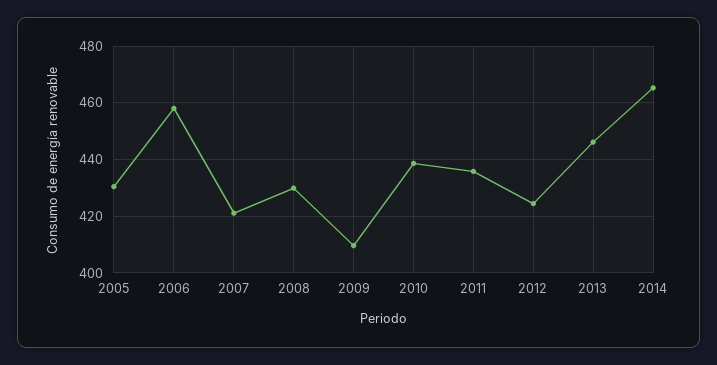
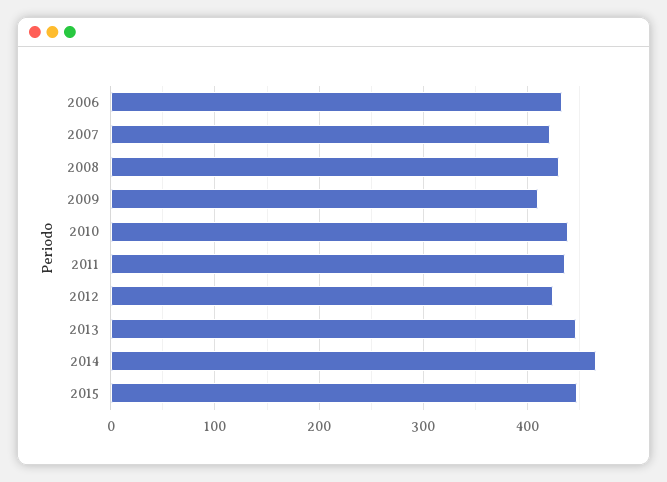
2005: 430 -> none
2006: 457.5 -> 430
2015: none -> 450

